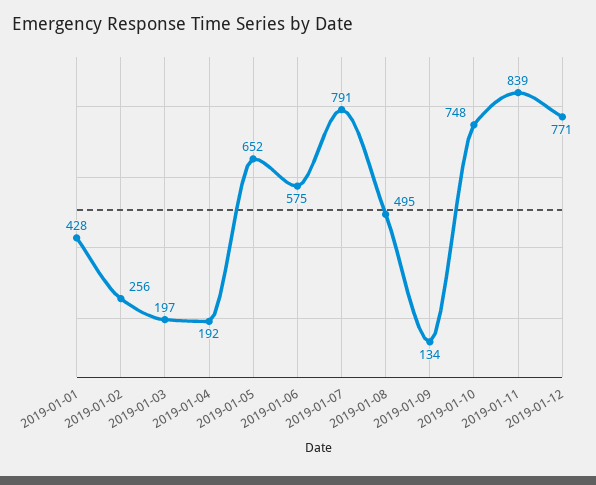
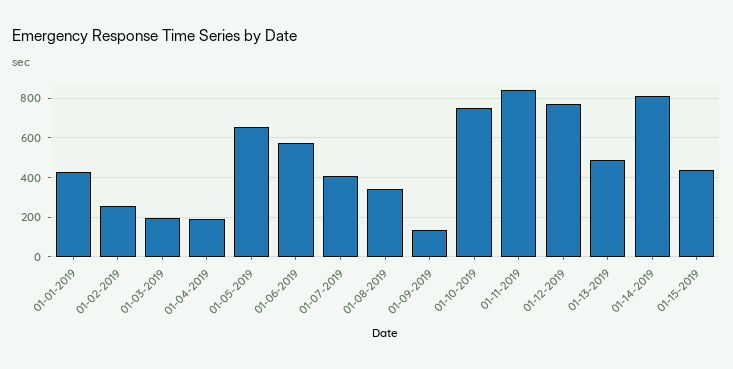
2019-01-07: 791 -> 400
2019-01-08: 495 -> 350
01-13-2019: none -> 500
01-14-2019: none -> 800
01-15-2019: none -> 450

